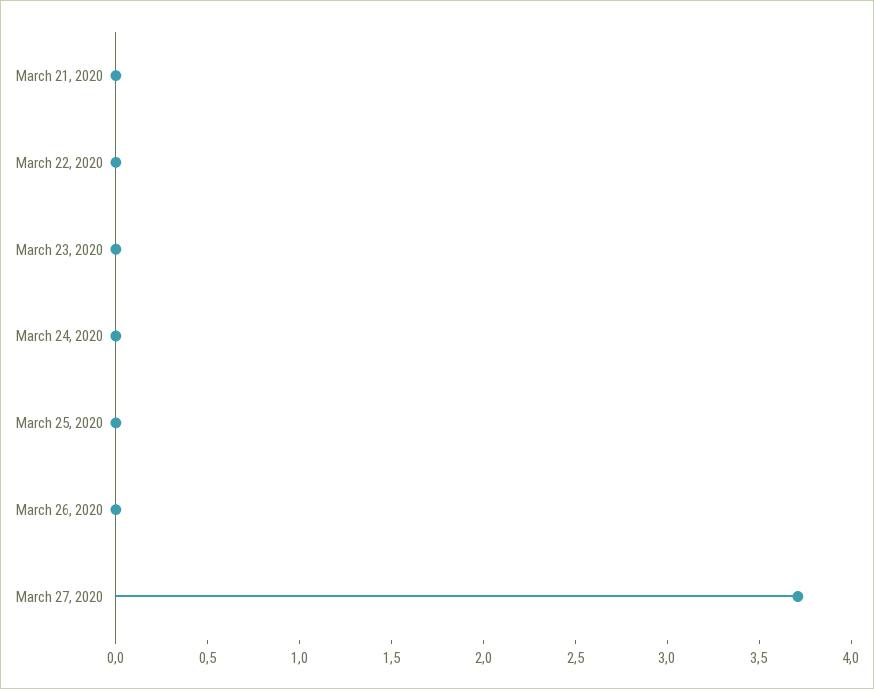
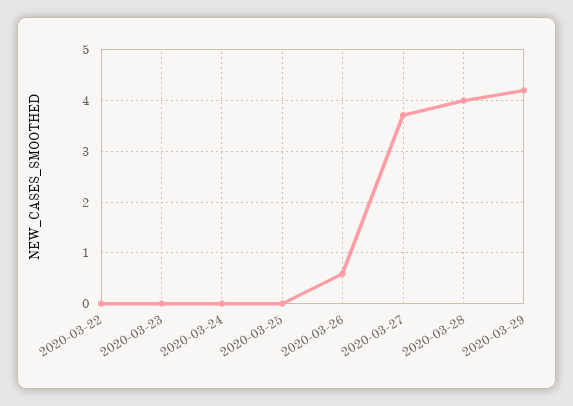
March 21, 2020: 0 -> none
March 26, 2020: 0 -> 0.6
2020-03-28: none -> 4
2020-03-29: none -> 4.2

